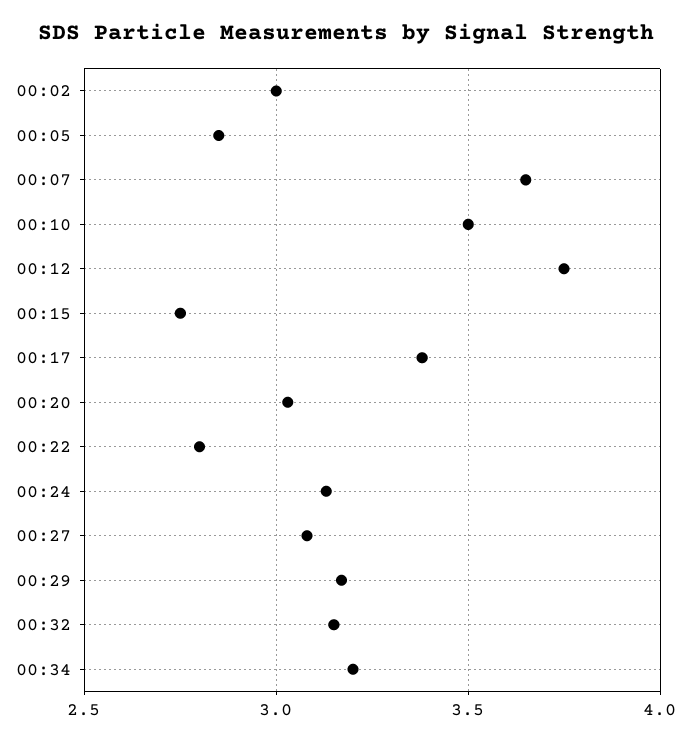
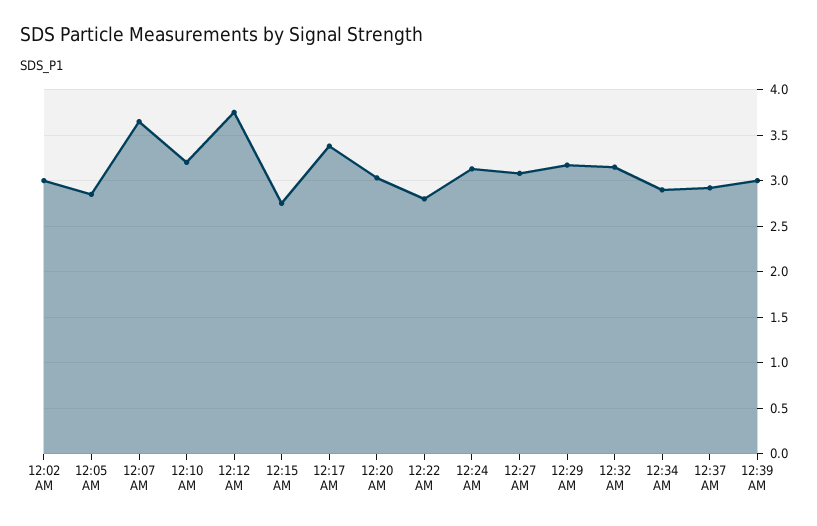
00:10: 3.5 -> 3.2
00:34: 3.2 -> 2.9
12:37 AM: none -> 2.9
12:39 AM: none -> 3

